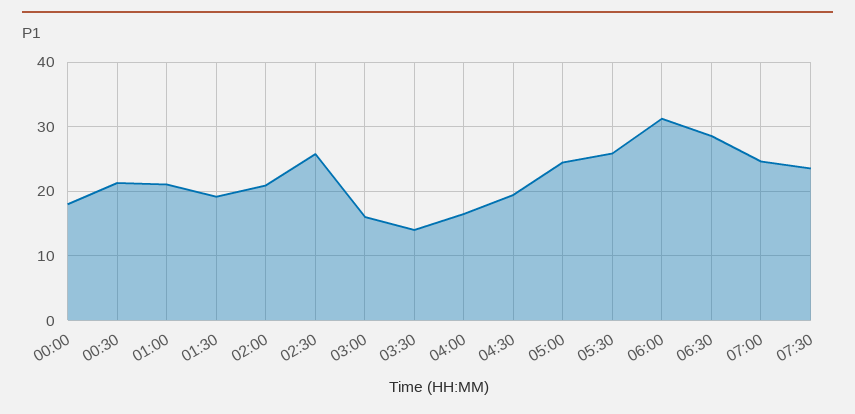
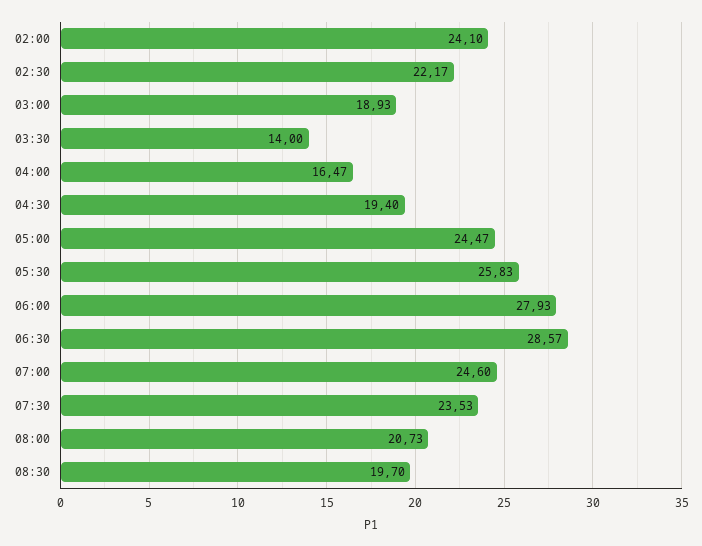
00:00: 18 -> none
00:30: 21 -> none
01:00: 21 -> none
01:30: 19 -> none
02:00: 21 -> 24.1
02:30: 26 -> 22.17
03:00: 16 -> 18.93
06:00: 31 -> 27.93
08:00: none -> 20.73
08:30: none -> 19.7

